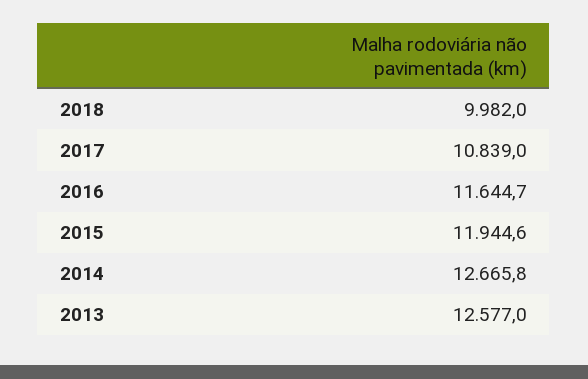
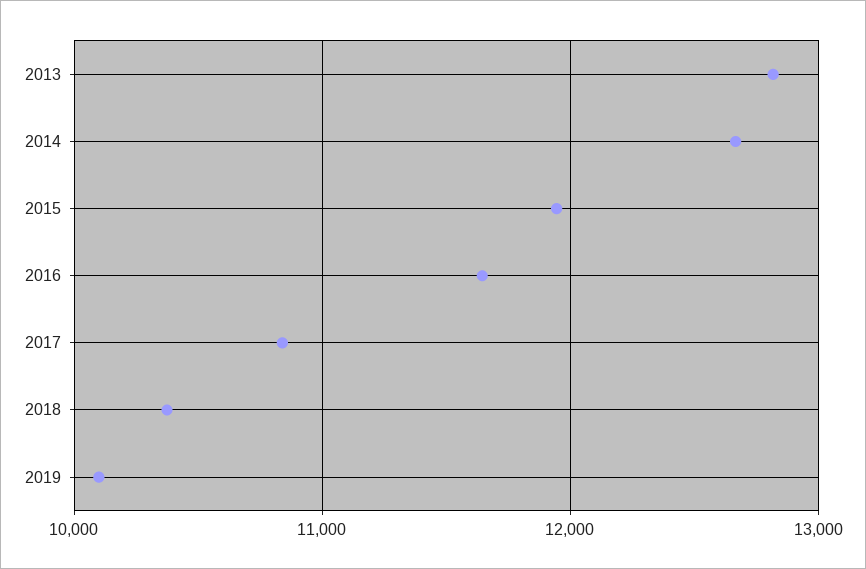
2018: 9982 -> 10400
2013: 12577 -> 12800
2019: none -> 10100

